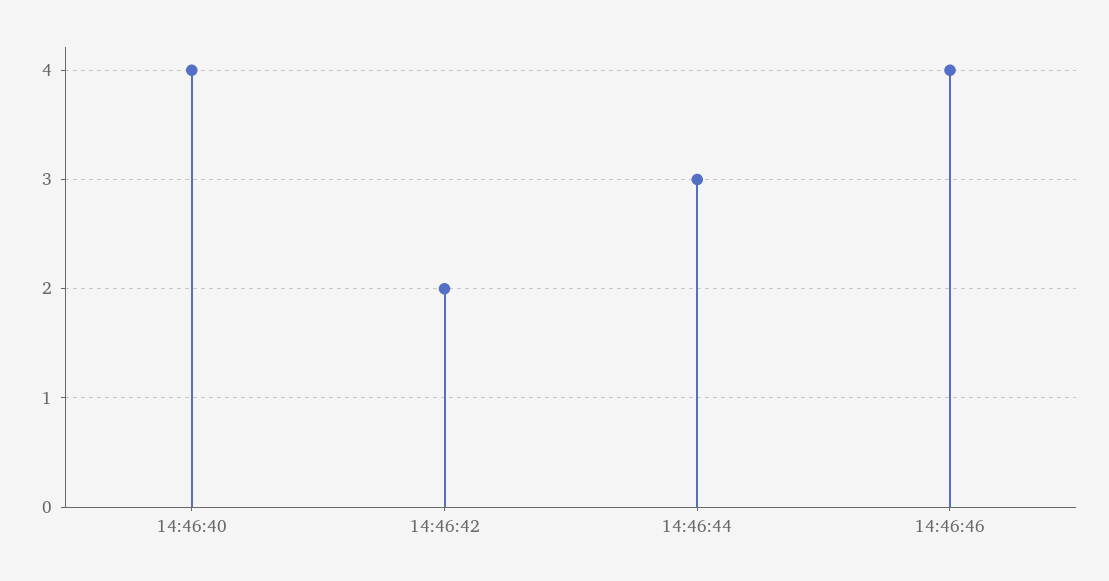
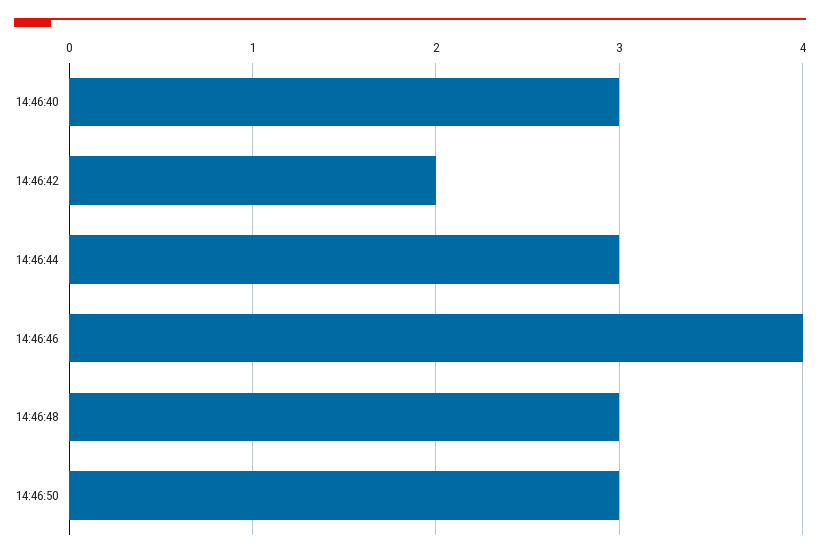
14:46:40: 4 -> 3
14:46:48: none -> 3
14:46:50: none -> 3

